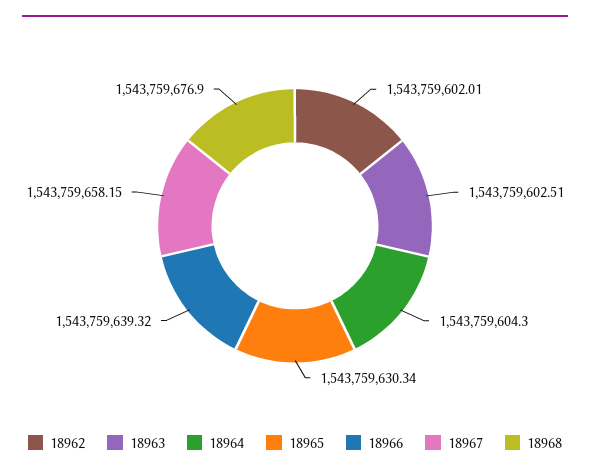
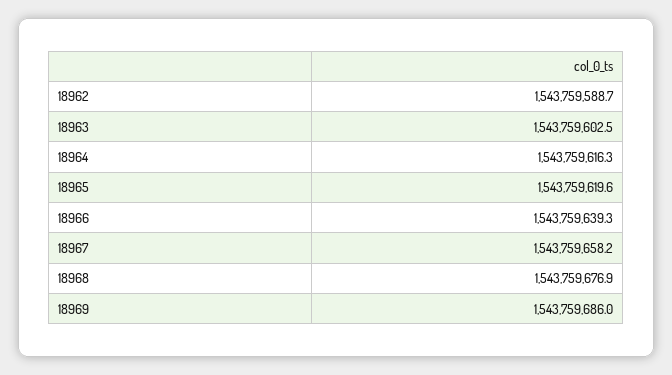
18962: 1543759602.01 -> 1543759588.7
18964: 1543759604.3 -> 1543759616.3
18965: 1543759630.34 -> 1543759619.6
18969: none -> 1543759686

